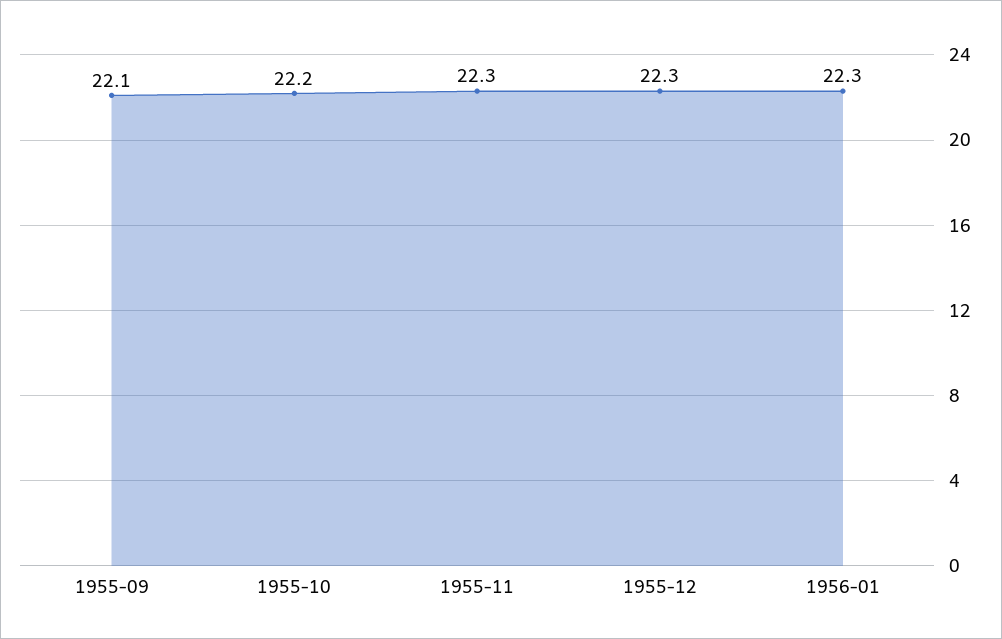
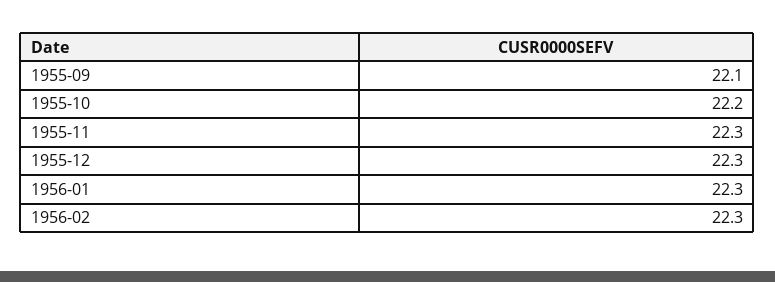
1956-02: none -> 22.3

